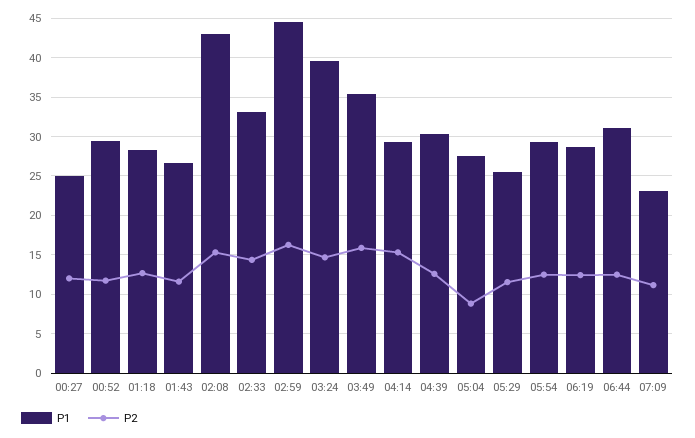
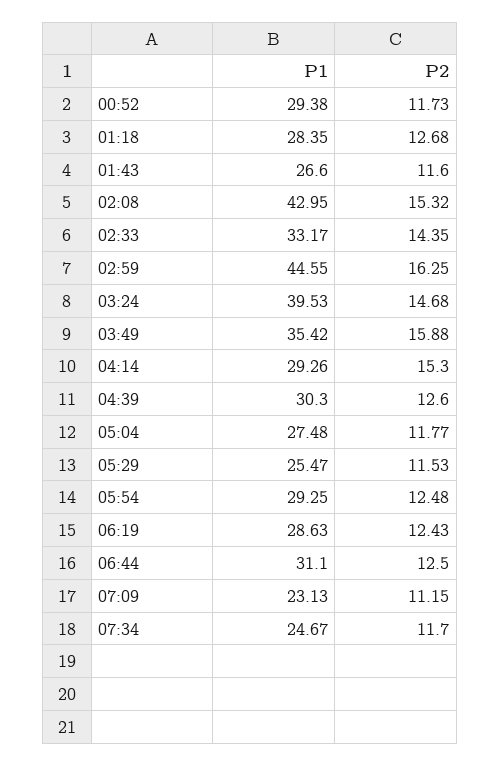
P1, 00:27: 25 -> none
P2, 00:27: 12 -> none
P2, 05:04: 9 -> 11.77
P1, 07:34: none -> 24.67
P2, 07:34: none -> 11.7

